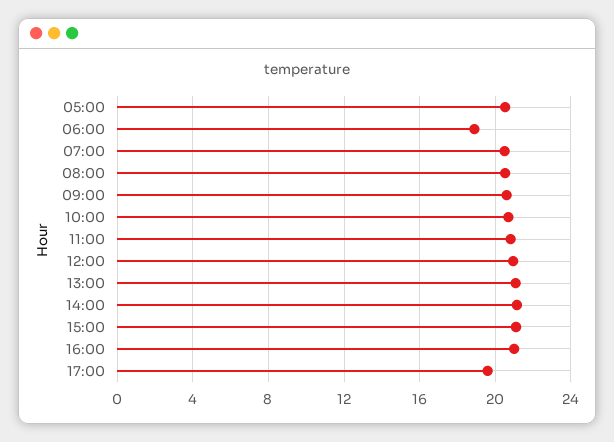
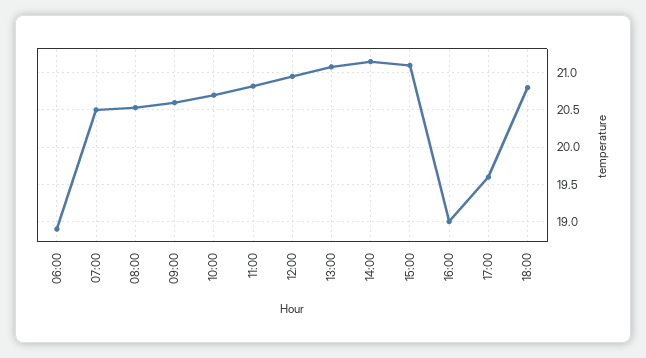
05:00: 20.5 -> none
16:00: 21 -> 19
18:00: none -> 20.8

